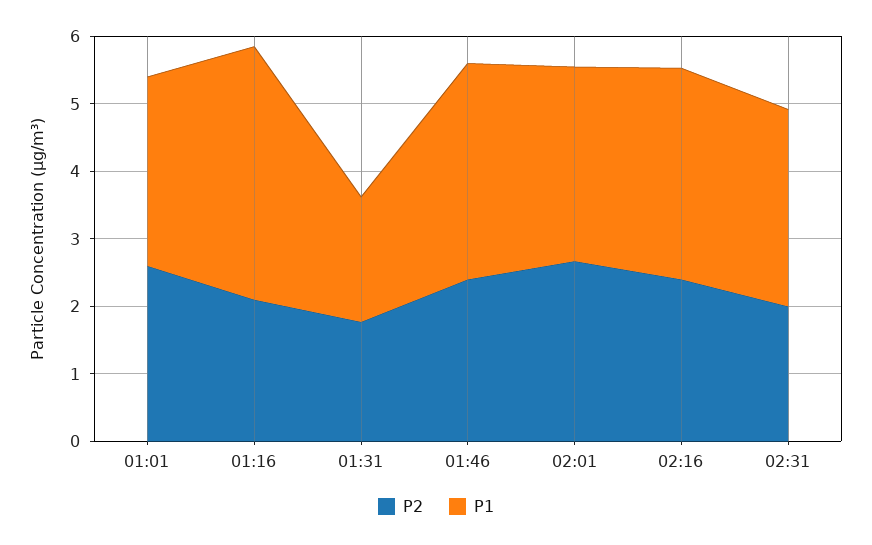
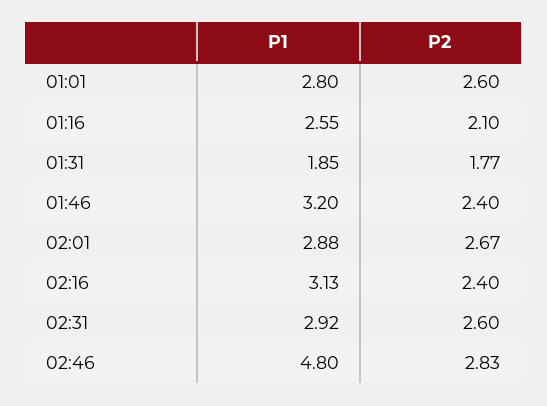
P1, 01:16: 3.8 -> 2.55
P2, 02:31: 2 -> 2.6
P1, 02:46: none -> 4.8
P2, 02:46: none -> 2.83

